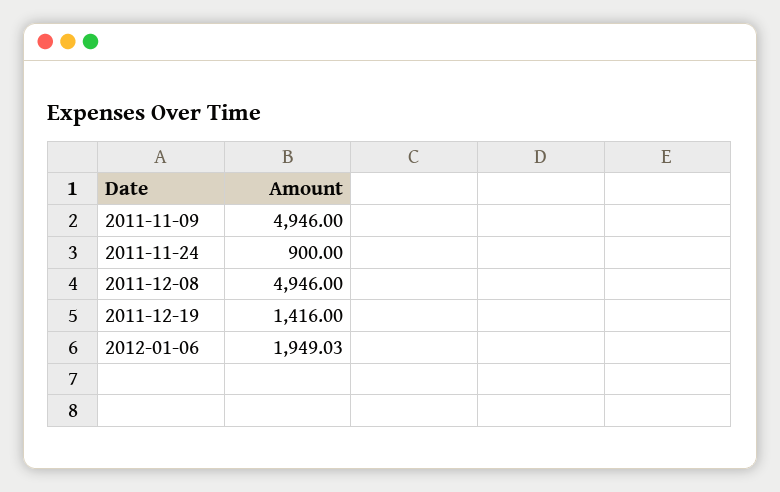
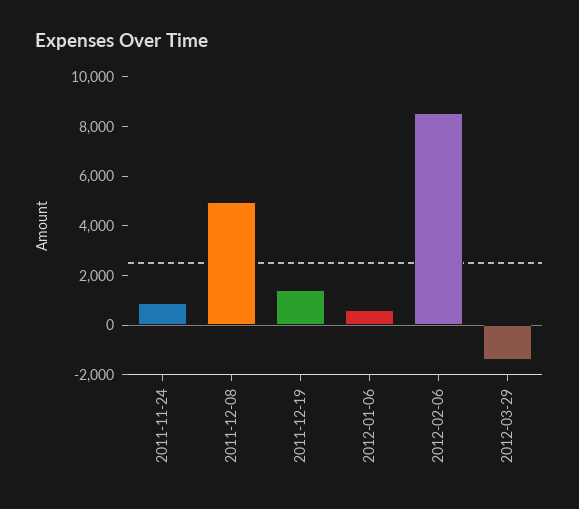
2011-11-09: 4946 -> none
2012-01-06: 1949.03 -> 500
2012-02-06: none -> 8500
2012-03-29: none -> -1500

